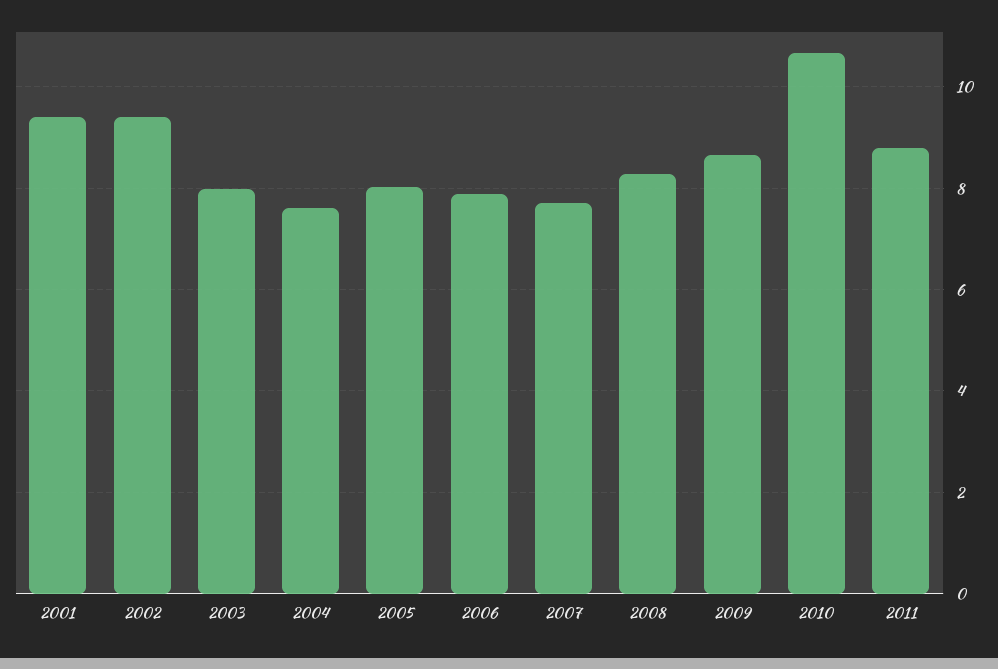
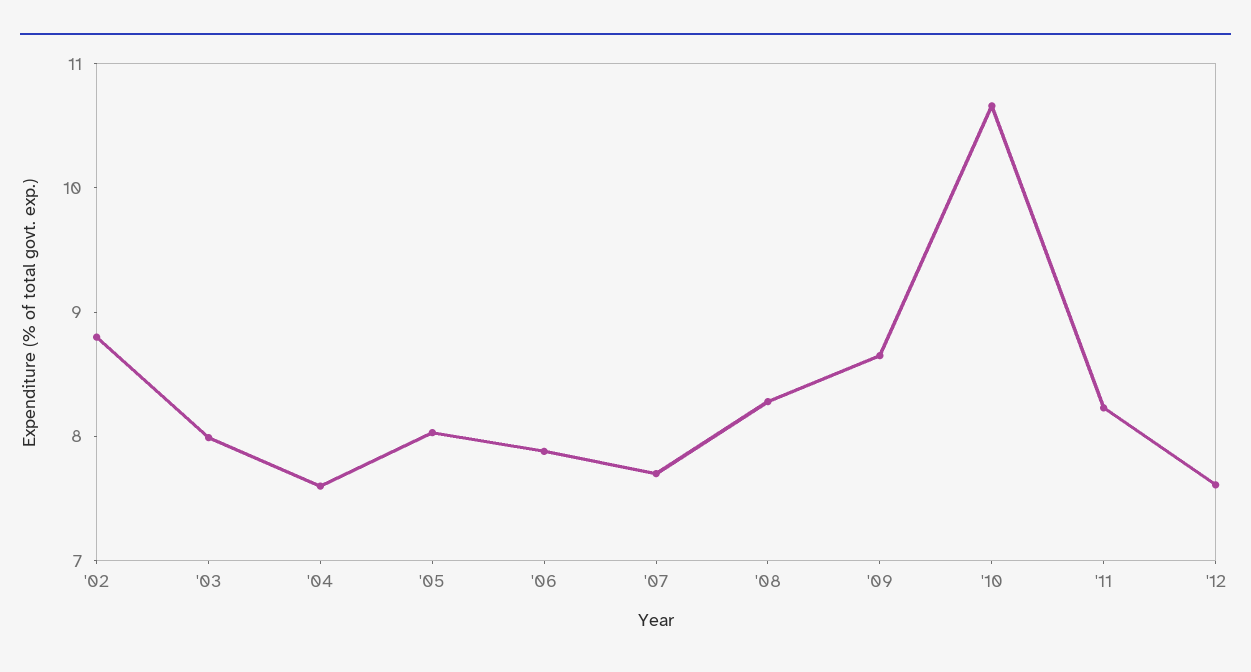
2001: 9.4 -> none
2002: 9.4 -> 8.8
2011: 8.8 -> 8.2
'12: none -> 7.6

